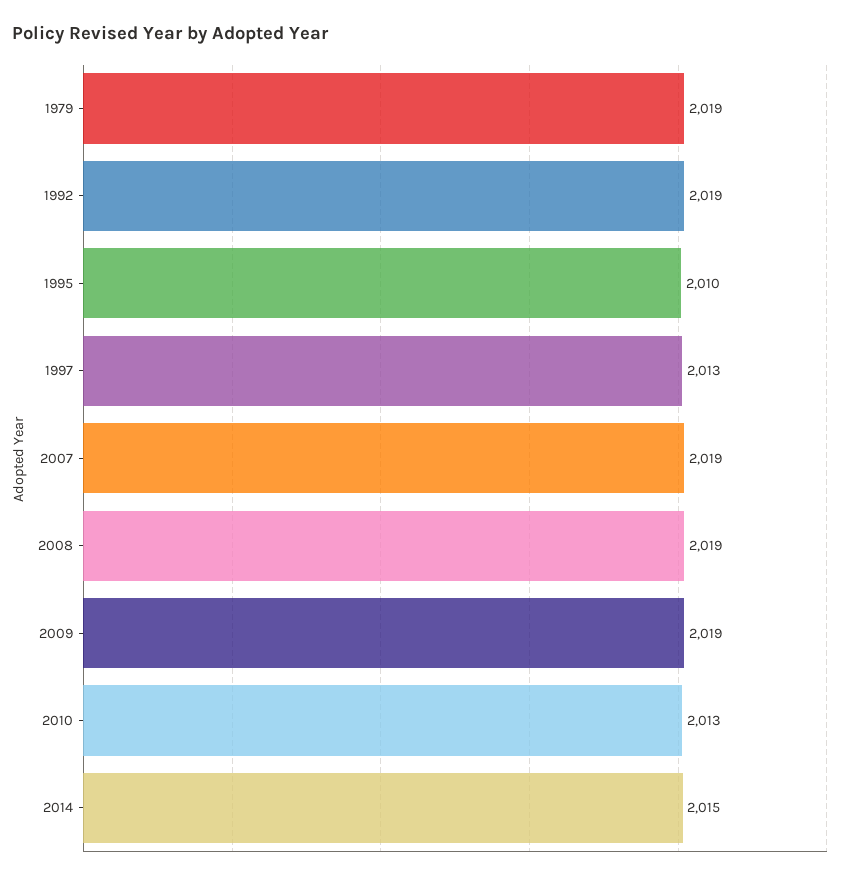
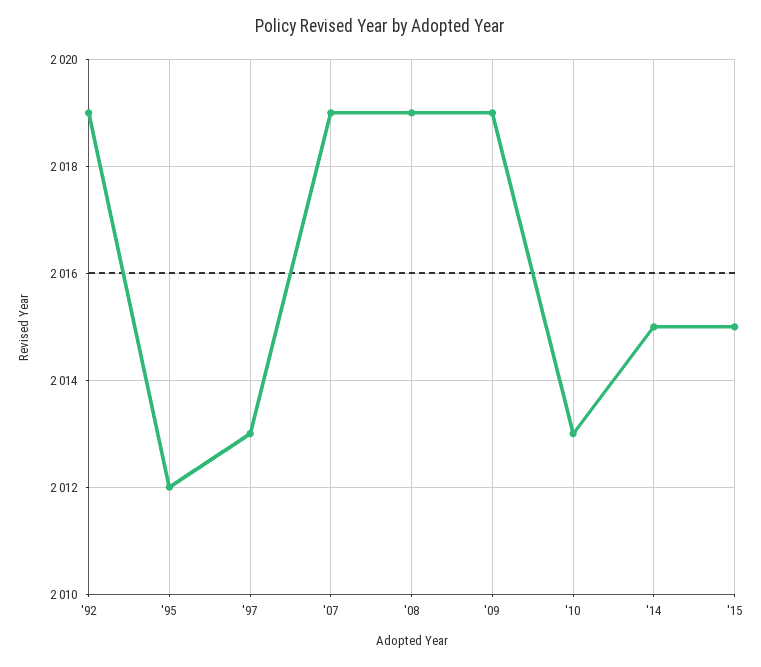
1979: 2019 -> none
1995: 2010 -> 2012
'15: none -> 2015

